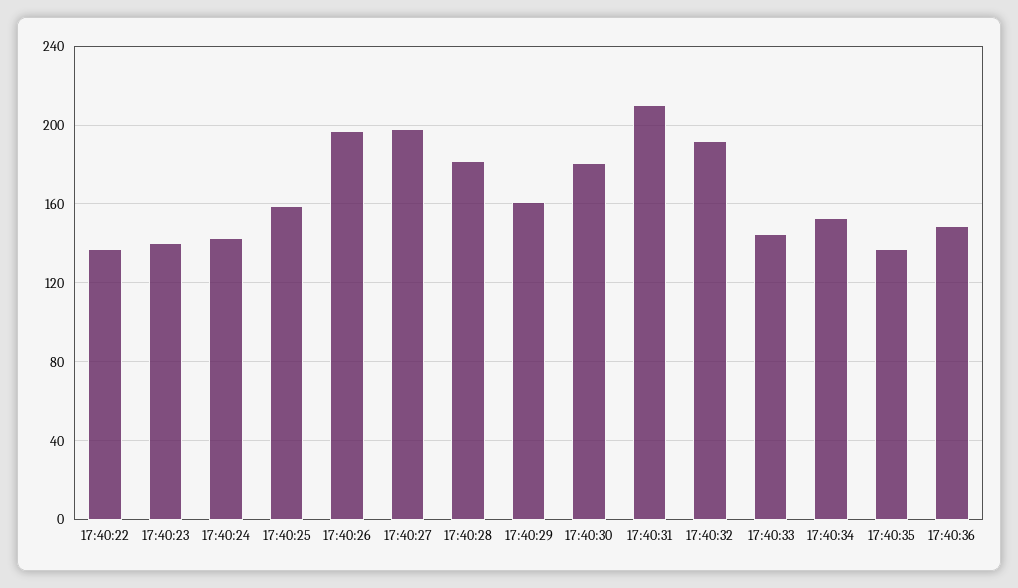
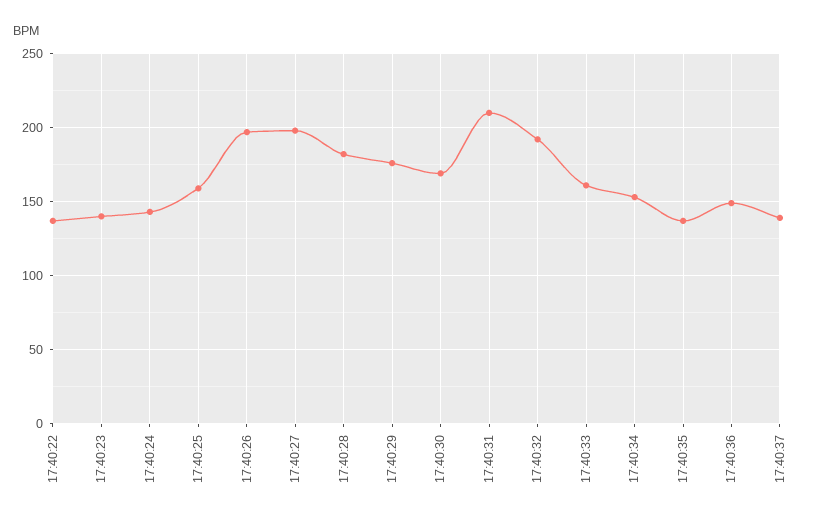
17:40:29: 160 -> 175
17:40:30: 180 -> 170
17:40:33: 145 -> 160
17:40:37: none -> 140

